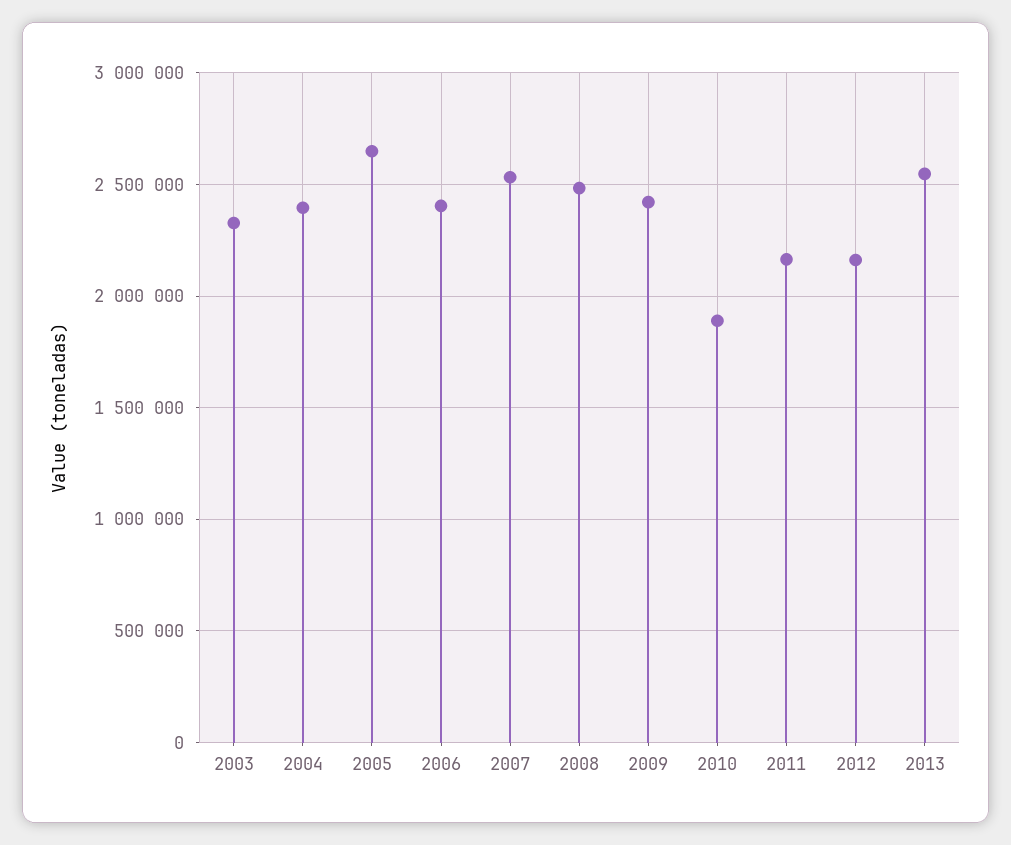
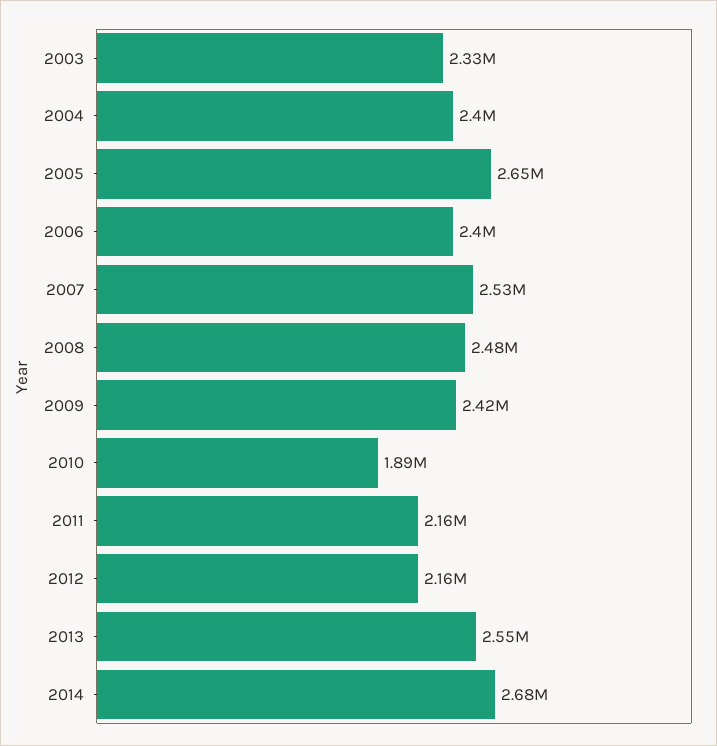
2014: none -> 2680000

